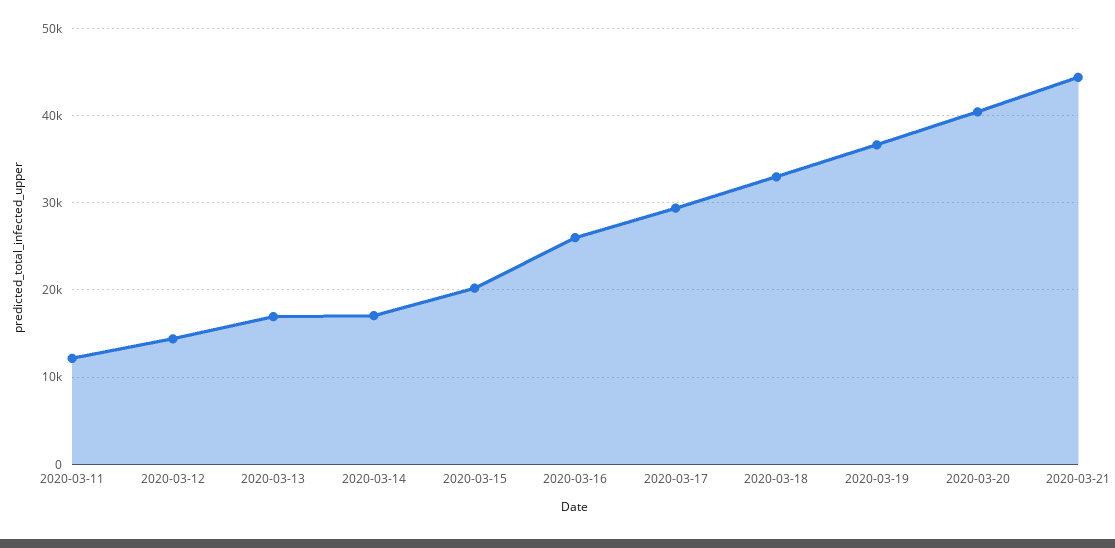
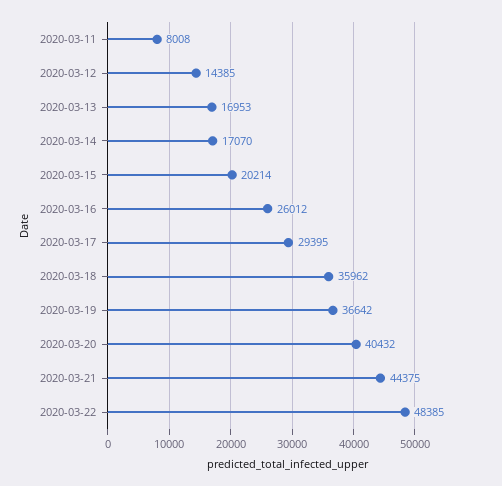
2020-03-11: 12000 -> 8008
2020-03-18: 33000 -> 35962
2020-03-22: none -> 48385

